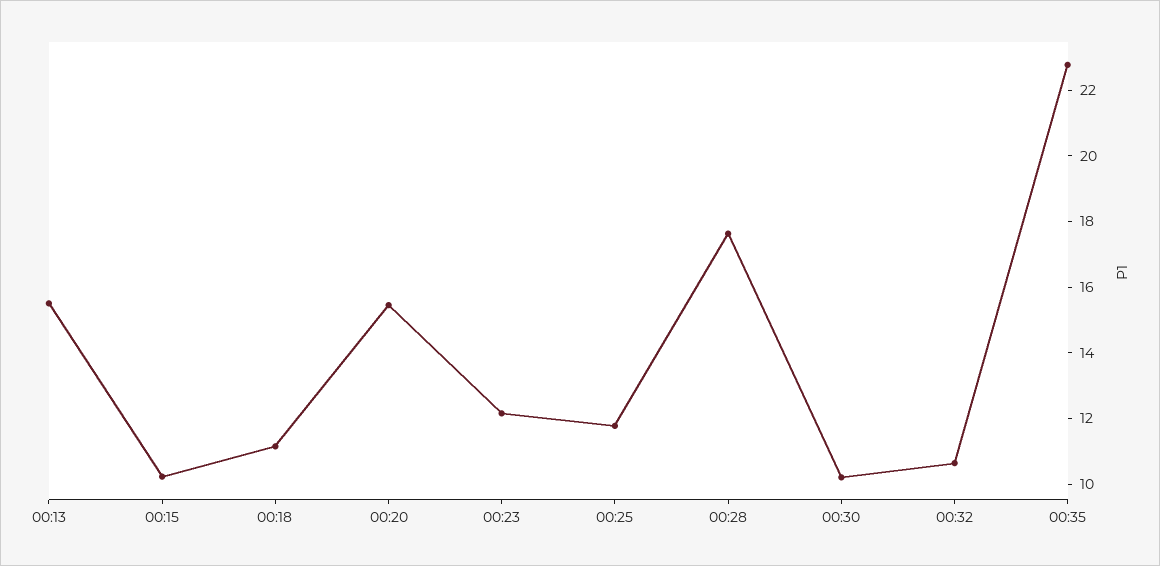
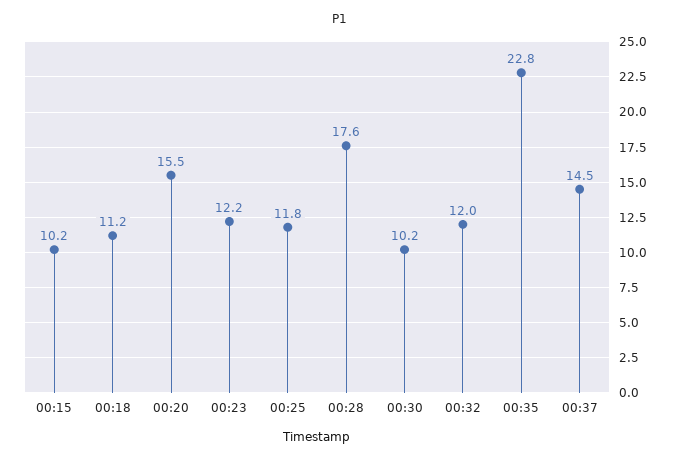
00:13: 15.5 -> none
00:32: 10.5 -> 12
00:37: none -> 14.5

